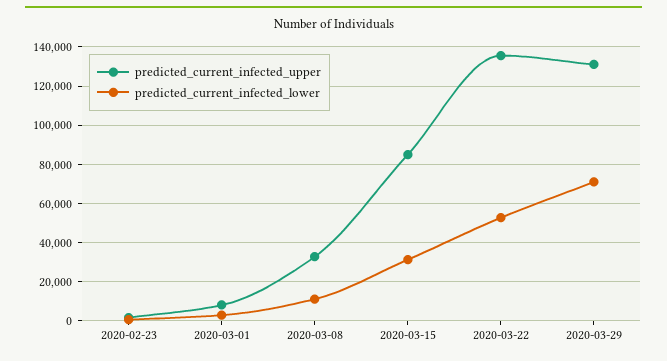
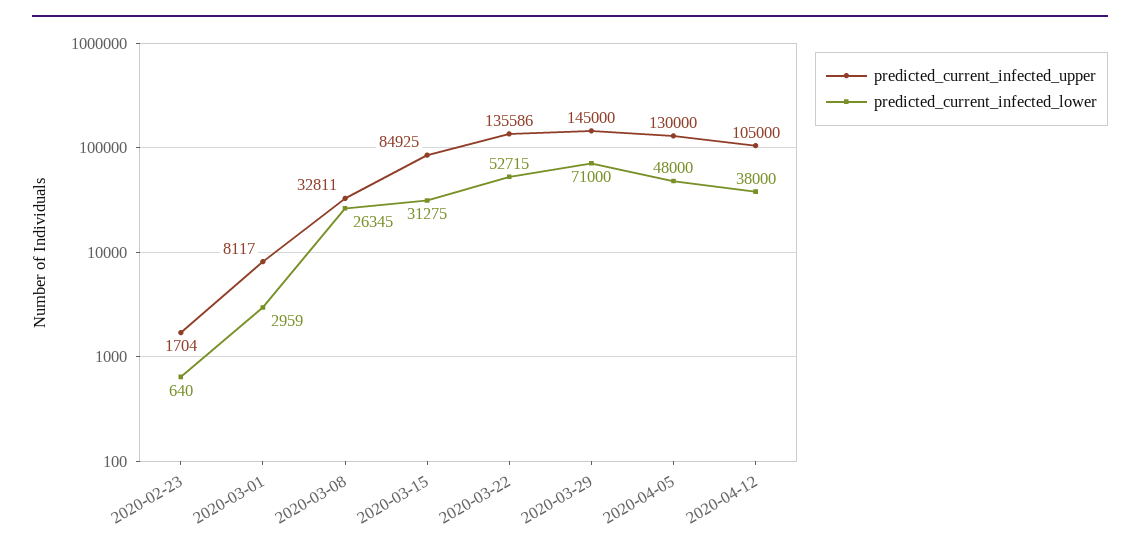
predicted_current_infected_lower, 2020-03-08: 10000 -> 26345
predicted_current_infected_upper, 2020-03-29: 130000 -> 145000
predicted_current_infected_upper, 2020-04-05: none -> 130000
predicted_current_infected_lower, 2020-04-05: none -> 48000
predicted_current_infected_upper, 2020-04-12: none -> 105000
predicted_current_infected_lower, 2020-04-12: none -> 38000

